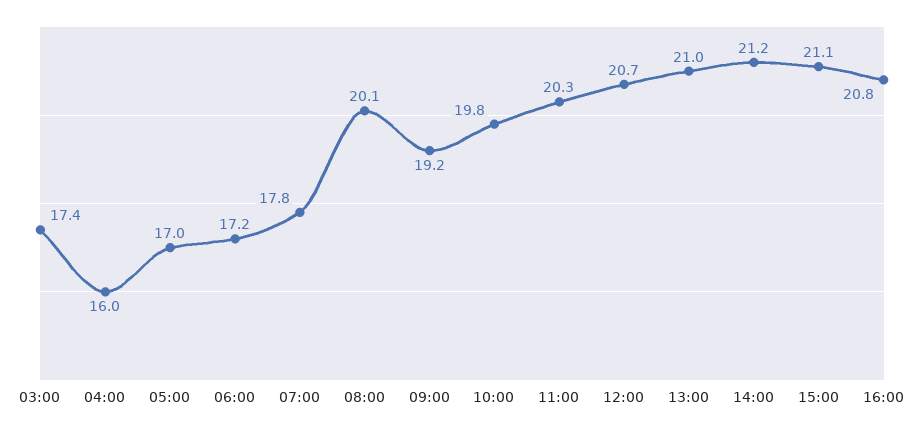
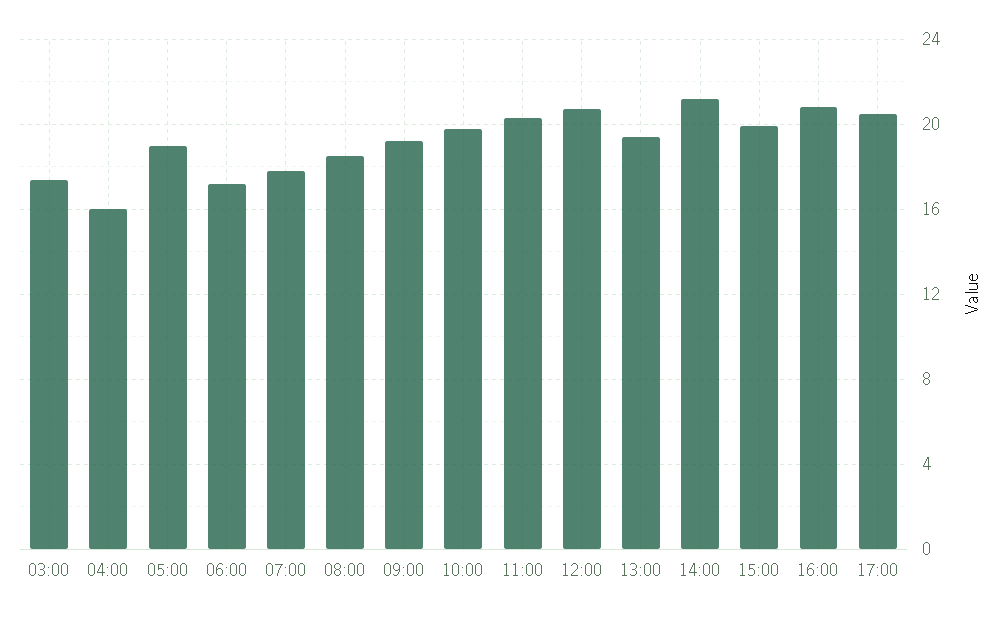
05:00: 17 -> 19
08:00: 20.1 -> 18.5
13:00: 21 -> 19.5
15:00: 21.1 -> 20
17:00: none -> 20.5

